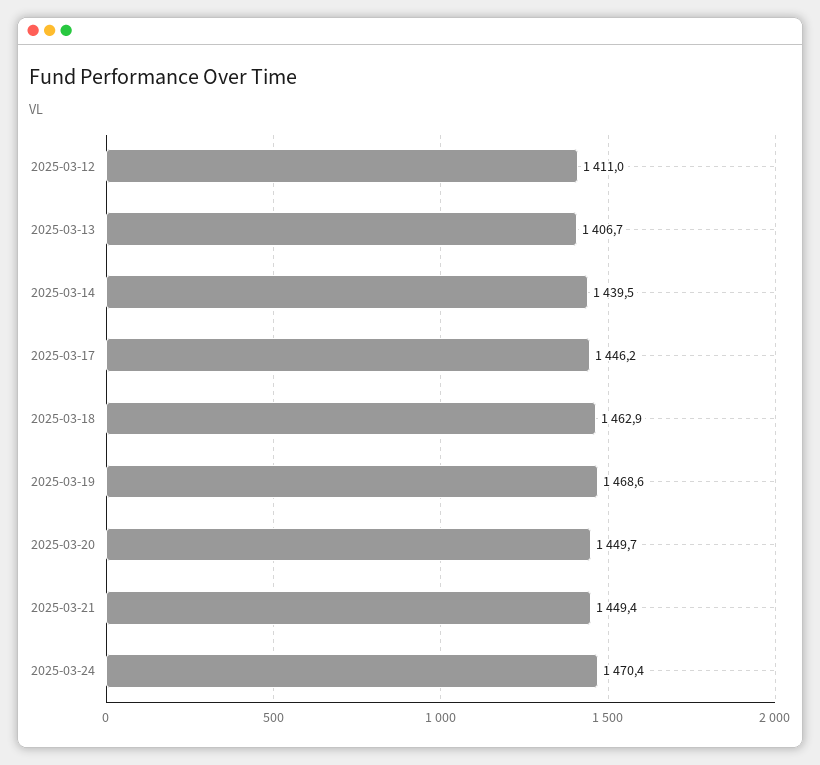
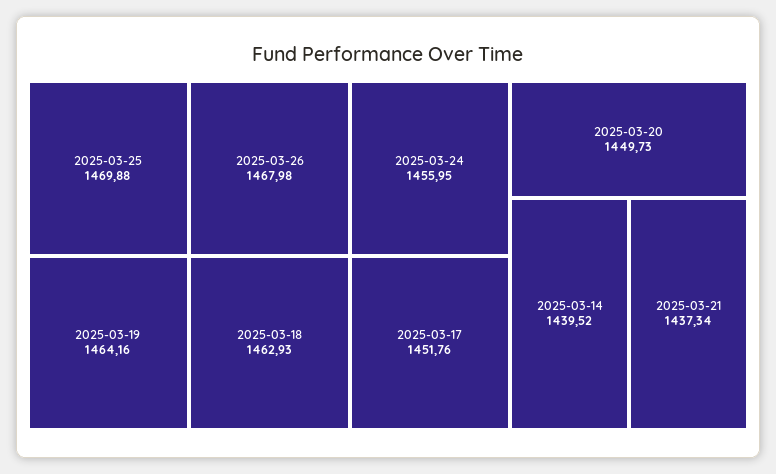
2025-03-12: 1411 -> none
2025-03-13: 1406.7 -> none
2025-03-17: 1446.2 -> 1451.76
2025-03-19: 1468.6 -> 1464.16
2025-03-21: 1449.4 -> 1437.34
2025-03-24: 1470.4 -> 1455.95
2025-03-25: none -> 1469.88
2025-03-26: none -> 1467.98

